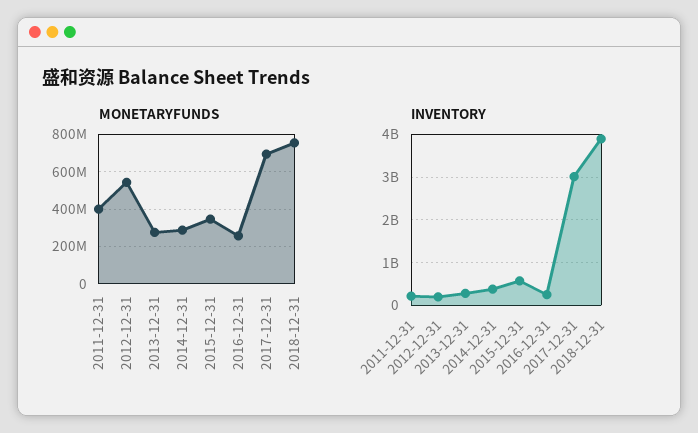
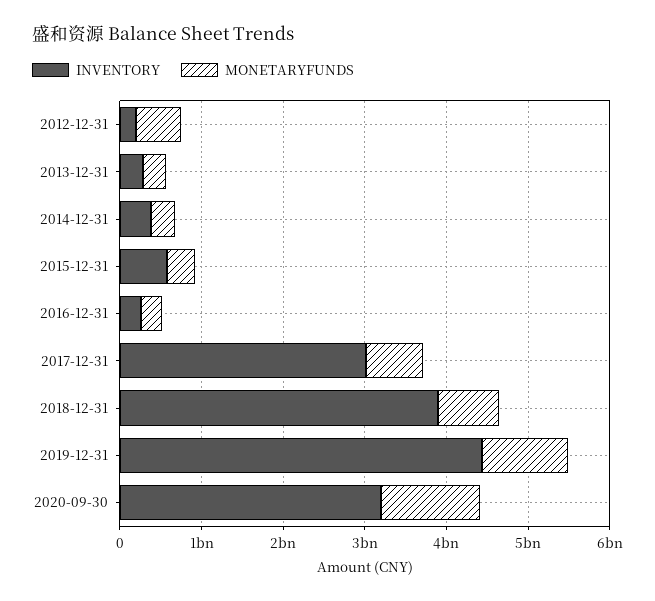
MONETARYFUNDS, 2011-12-31: 400000000 -> none
INVENTORY, 2011-12-31: 200000000 -> none
INVENTORY, 2019-12-31: none -> 4400000000
MONETARYFUNDS, 2019-12-31: none -> 1000000000
INVENTORY, 2020-09-30: none -> 3200000000
MONETARYFUNDS, 2020-09-30: none -> 1200000000

